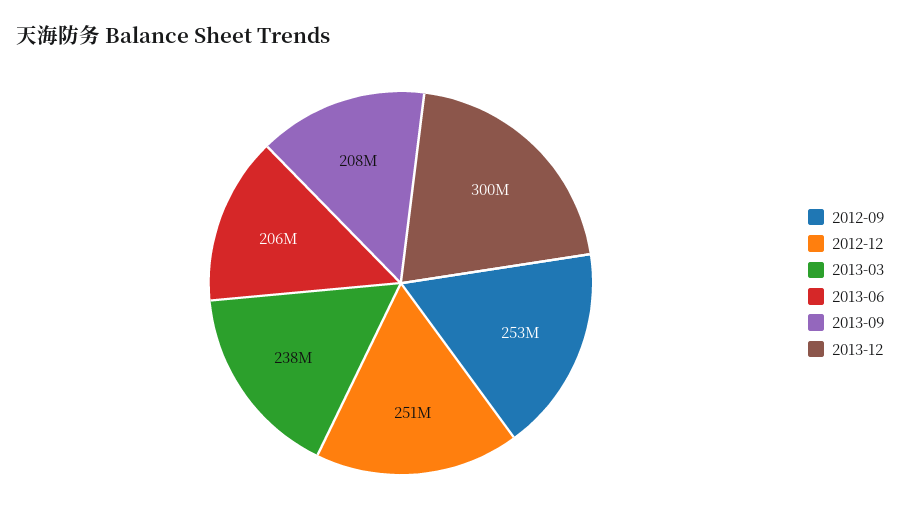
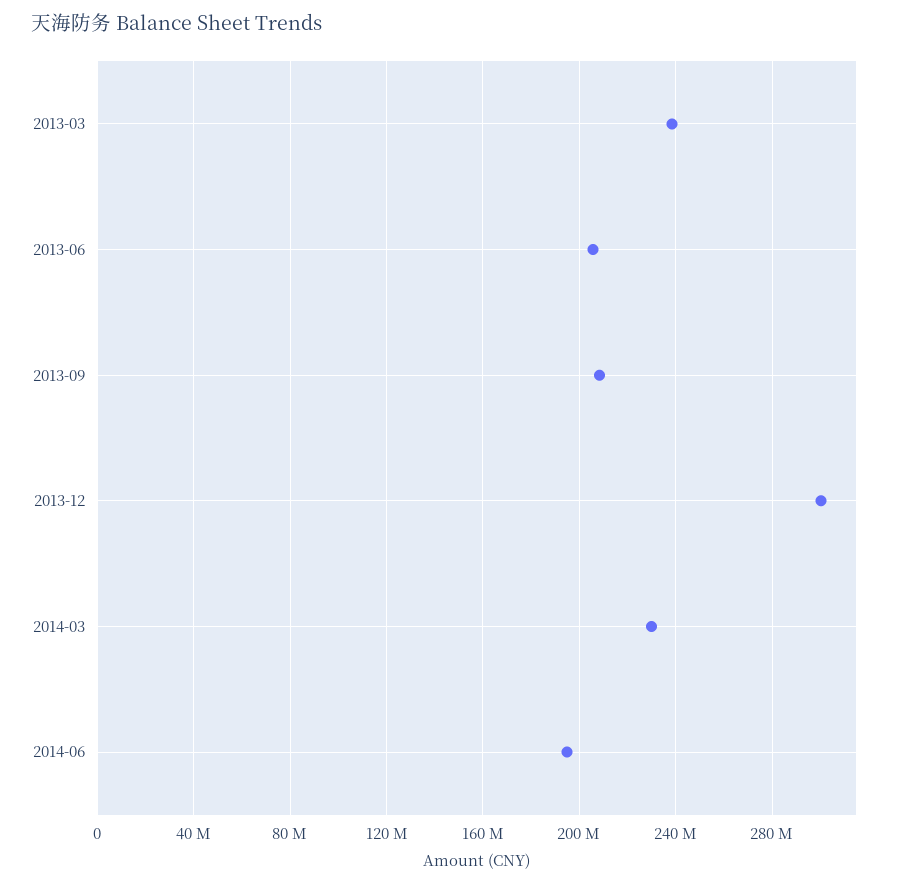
2012-09: 253000000 -> none
2012-12: 251000000 -> none
2014-03: none -> 230000000
2014-06: none -> 195000000

